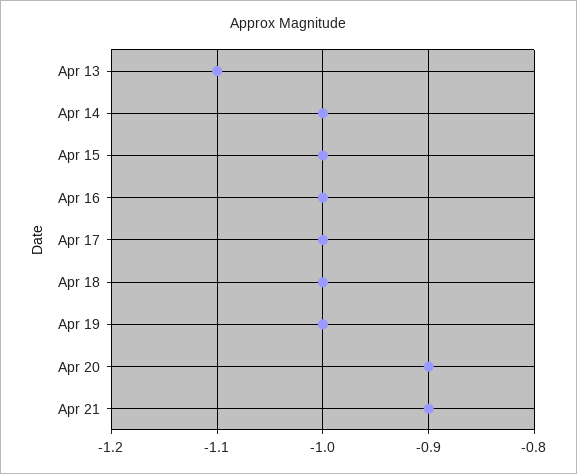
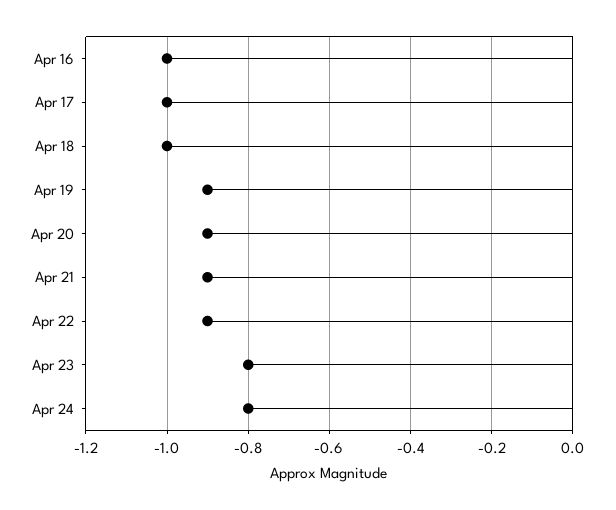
Apr 13: -1.1 -> none
Apr 14: -1 -> none
Apr 15: -1 -> none
Apr 19: -1 -> -0.9
Apr 22: none -> -0.9
Apr 23: none -> -0.8
Apr 24: none -> -0.8

